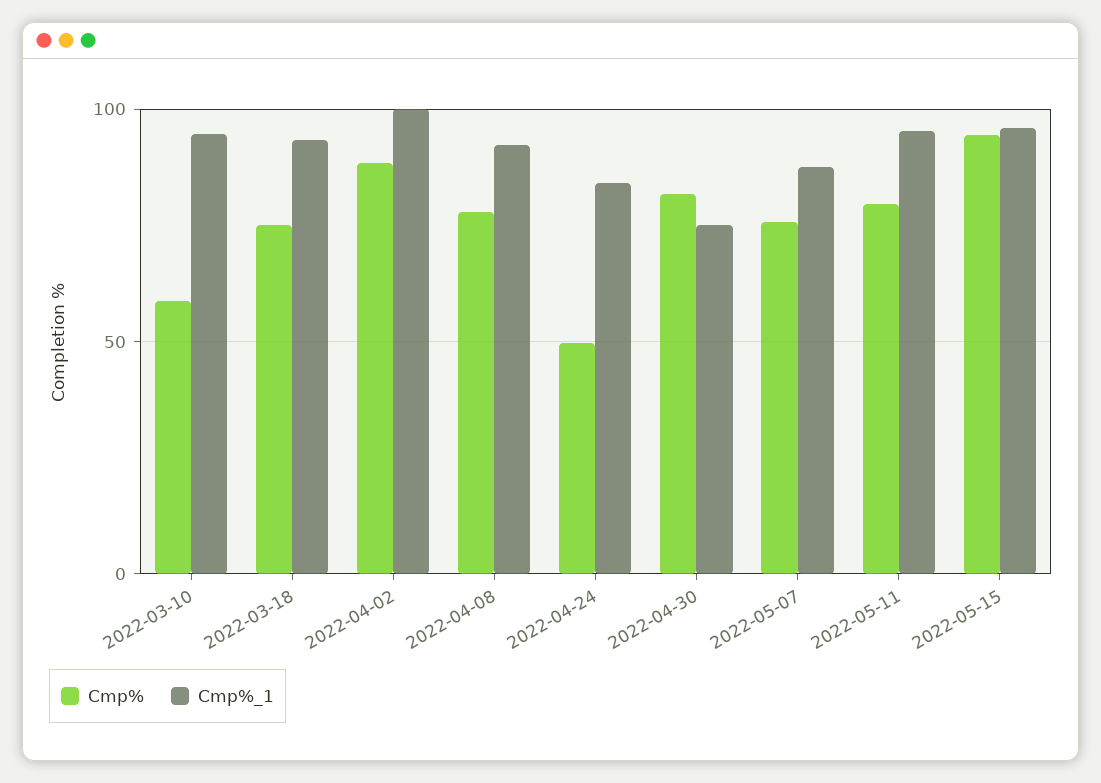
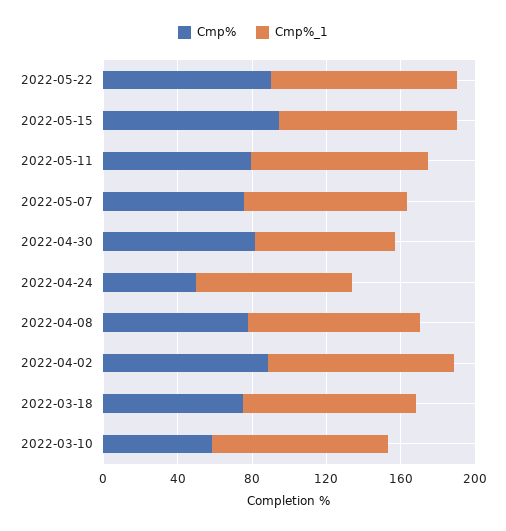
Cmp%, 2022-05-22: none -> 90
Cmp%_1, 2022-05-22: none -> 100

